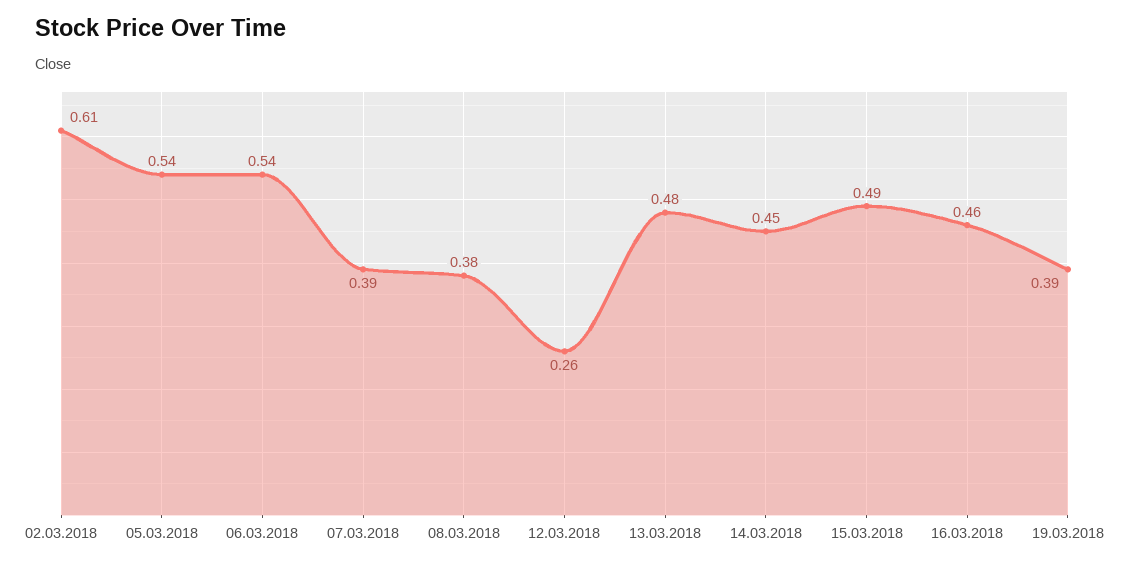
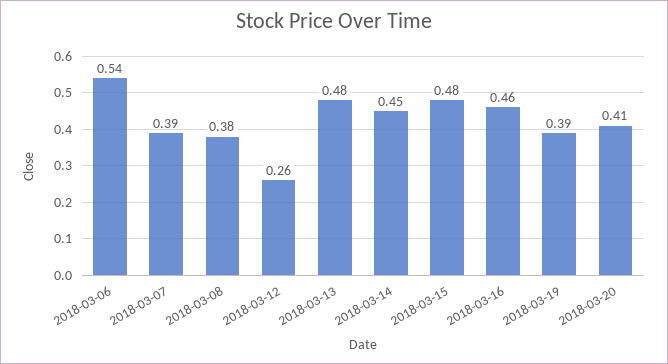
02.03.2018: 0.61 -> none
05.03.2018: 0.54 -> none
15.03.2018: 0.49 -> 0.48
2018-03-20: none -> 0.41

